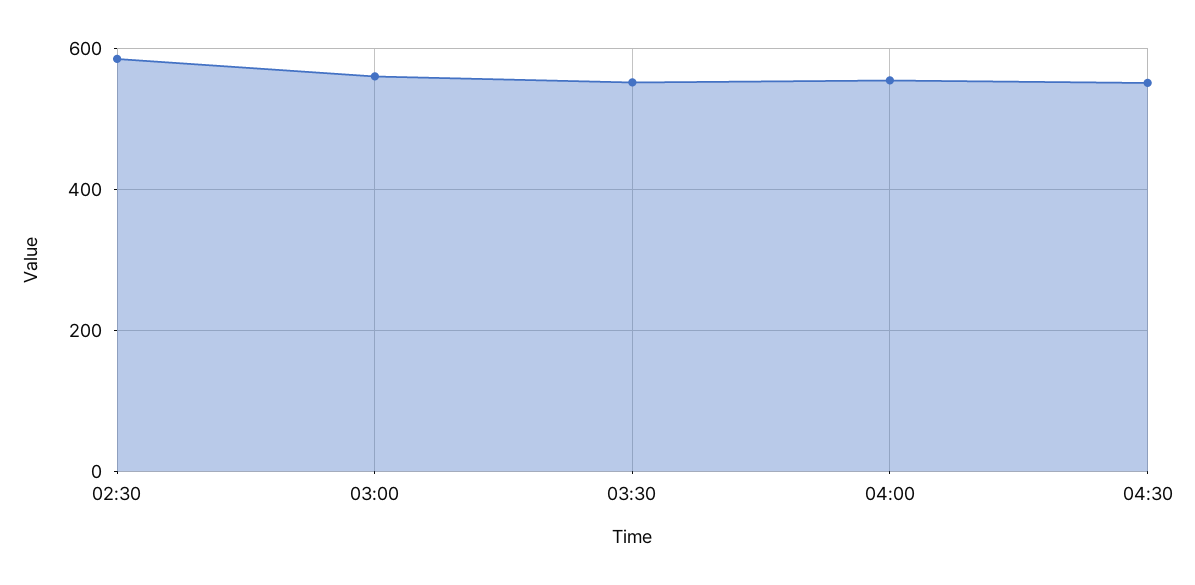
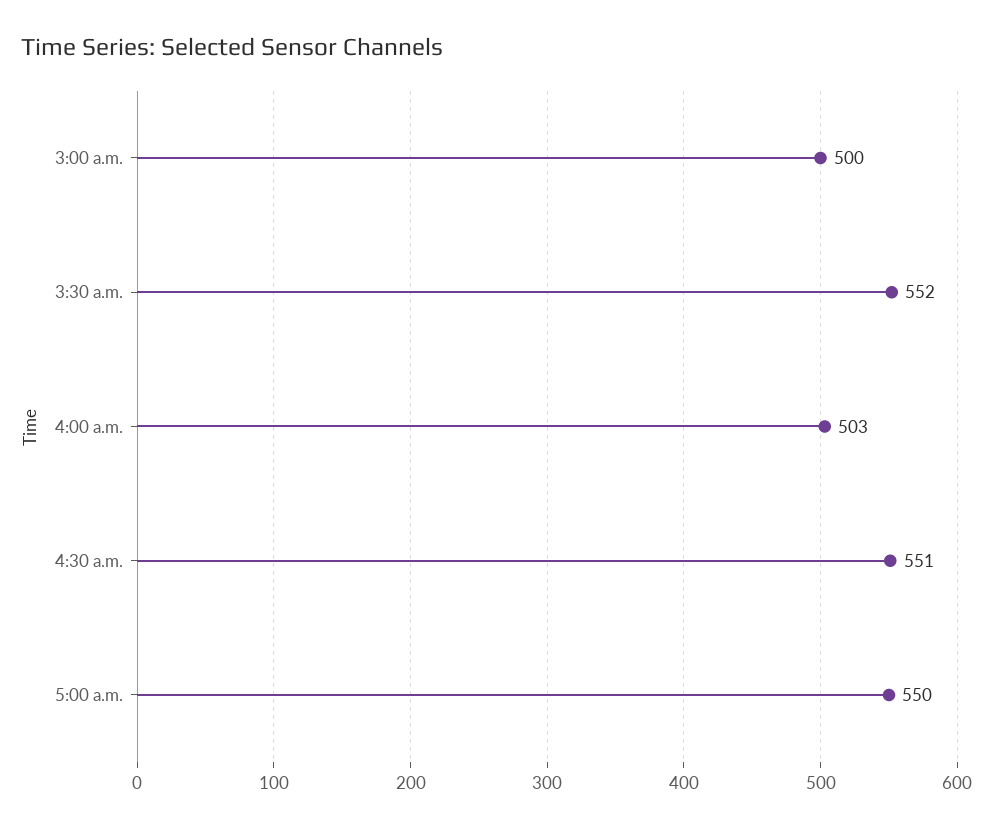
02:30: 580 -> none
03:00: 560 -> 500
04:00: 560 -> 503
5:00 a.m.: none -> 550

